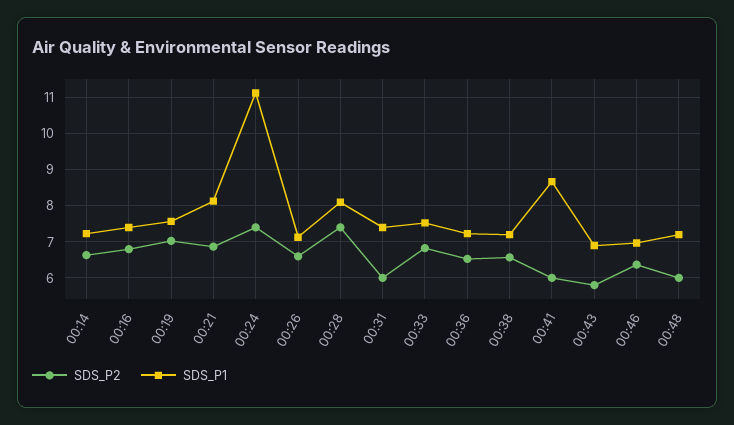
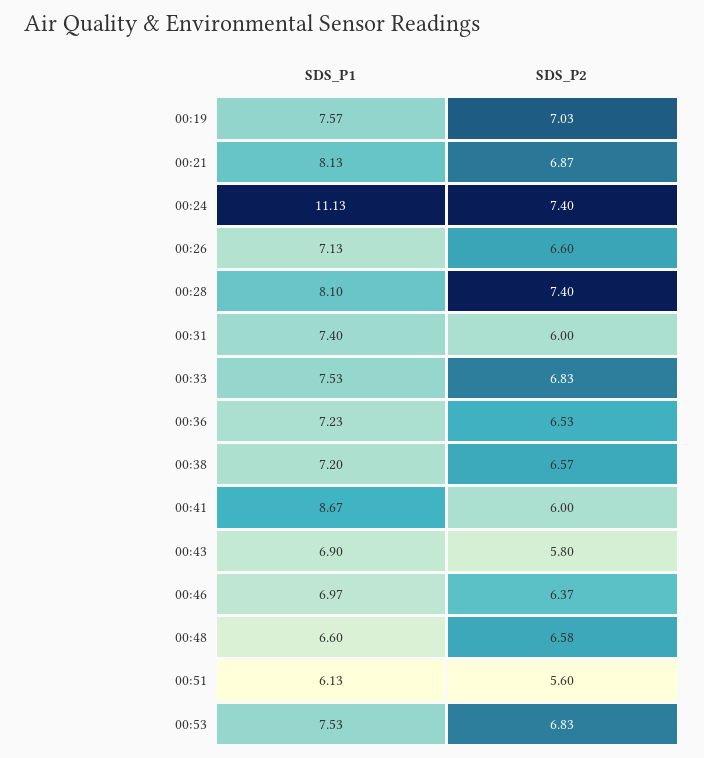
SDS_P2, 00:14: 6.6 -> none
SDS_P1, 00:14: 7.2 -> none
SDS_P2, 00:16: 6.8 -> none
SDS_P1, 00:16: 7.4 -> none
SDS_P2, 00:48: 6 -> 6.58
SDS_P1, 00:48: 7.2 -> 6.6
SDS_P1, 00:51: none -> 6.13
SDS_P2, 00:51: none -> 5.6
SDS_P1, 00:53: none -> 7.53
SDS_P2, 00:53: none -> 6.83

